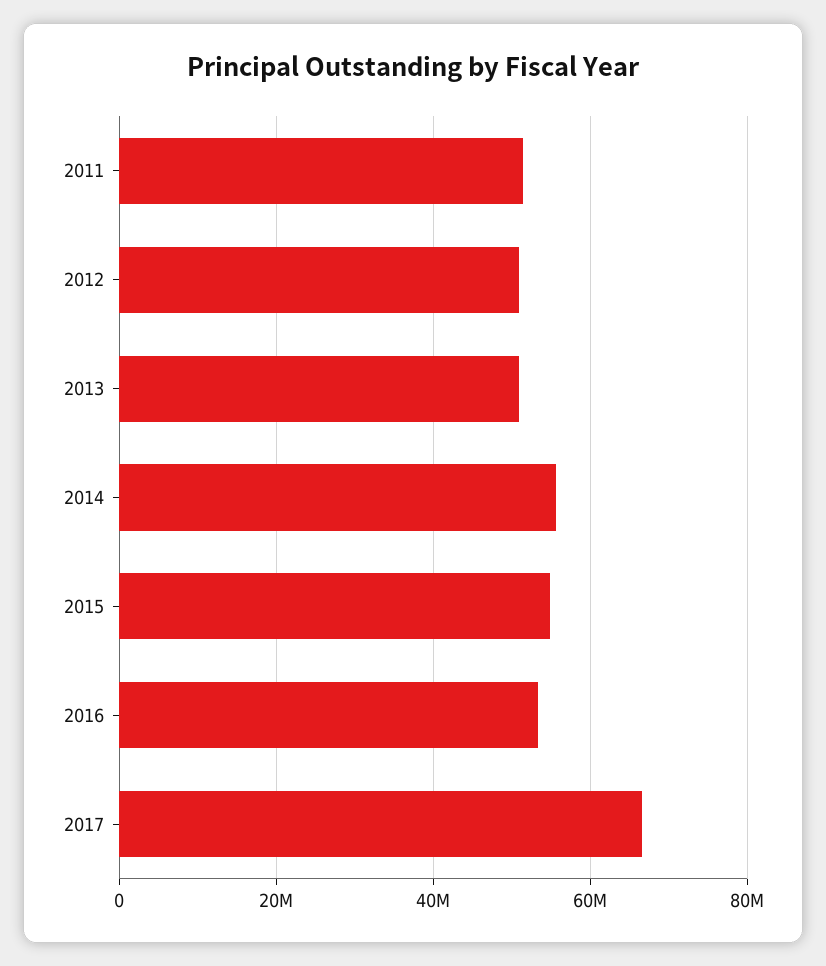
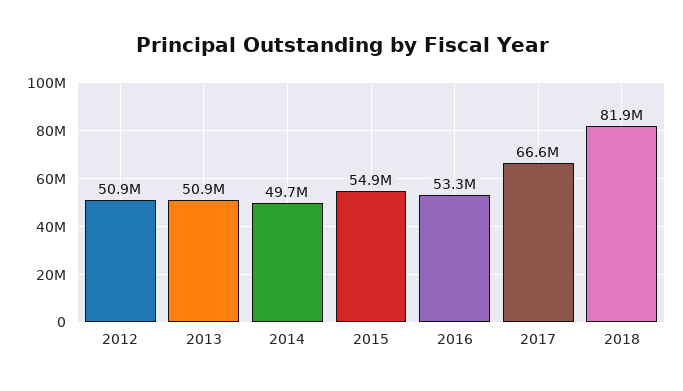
2011: 52000000 -> none
2014: 56000000 -> 49700000
2018: none -> 81900000

